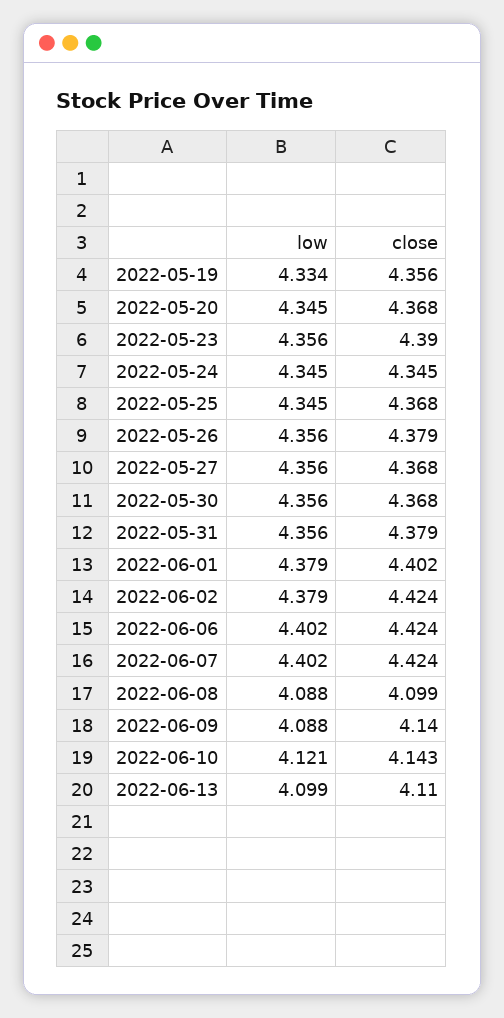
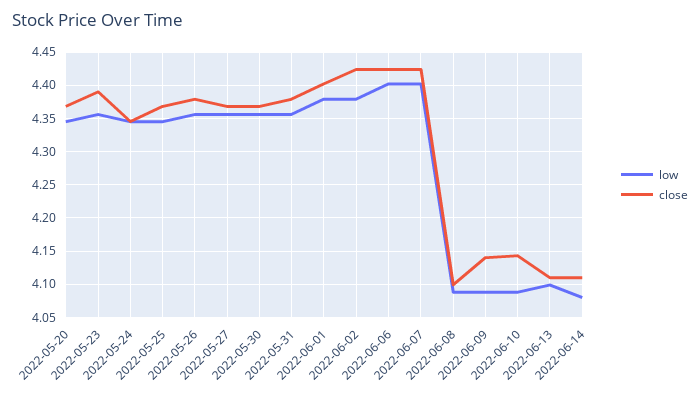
low, 2022-05-19: 4.334 -> none
close, 2022-05-19: 4.356 -> none
low, 2022-06-10: 4.121 -> 4.09
low, 2022-06-14: none -> 4.08
close, 2022-06-14: none -> 4.11

